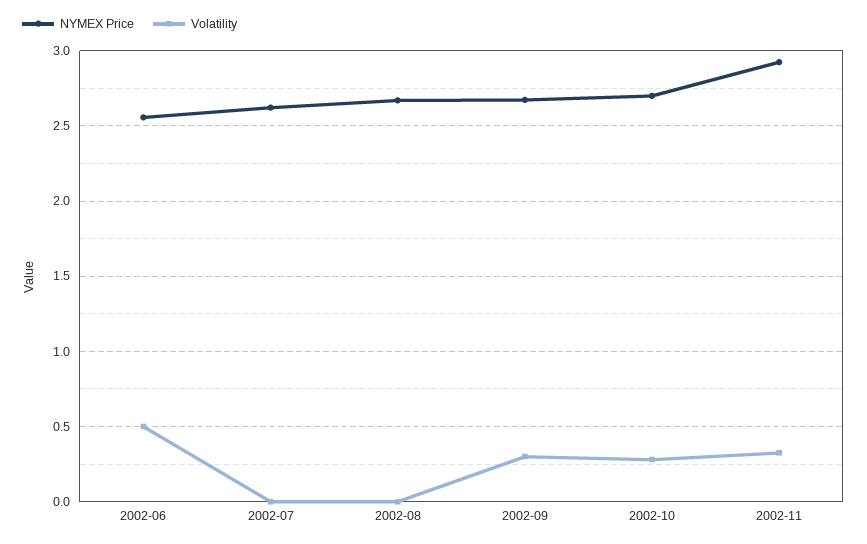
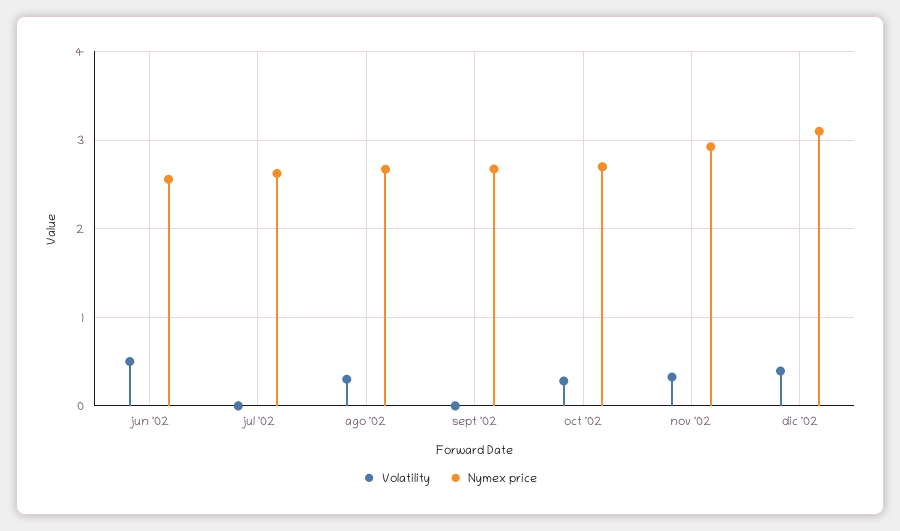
Volatility, 2002-08: 0 -> 0.3
Volatility, 2002-09: 0.3 -> 0
Volatility, dic '02: none -> 0.4
NYMEX Price, dic '02: none -> 3.1

